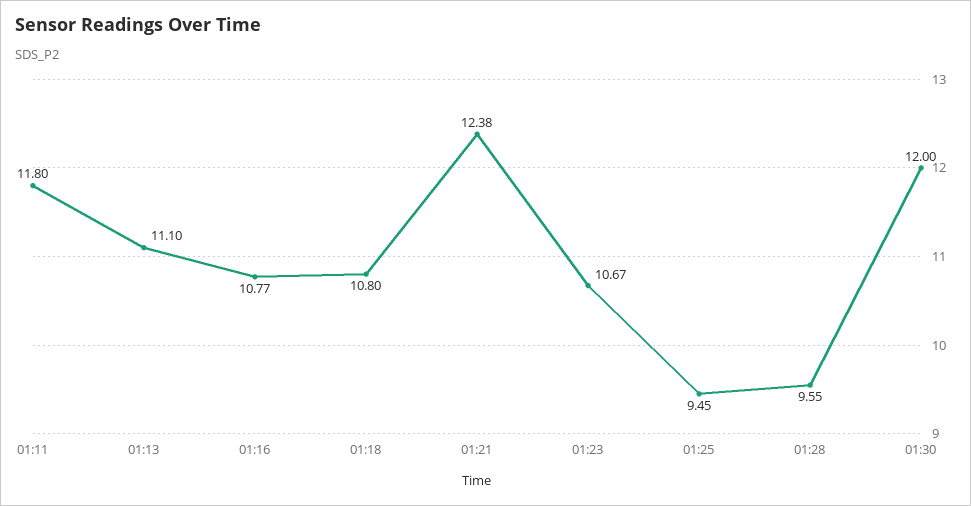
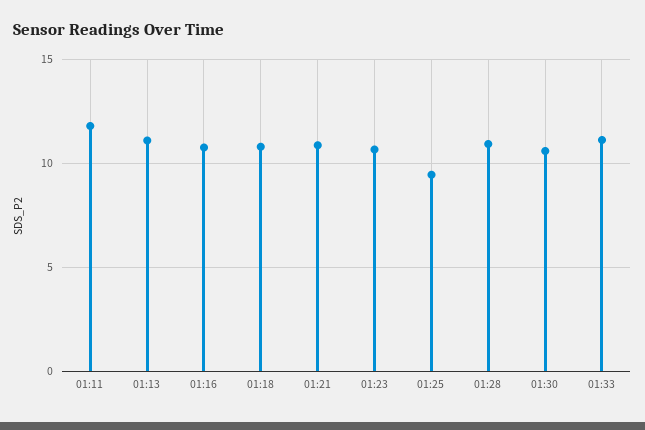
01:21: 12.38 -> 11
01:28: 9.55 -> 11
01:30: 12 -> 10.5
01:33: none -> 11

